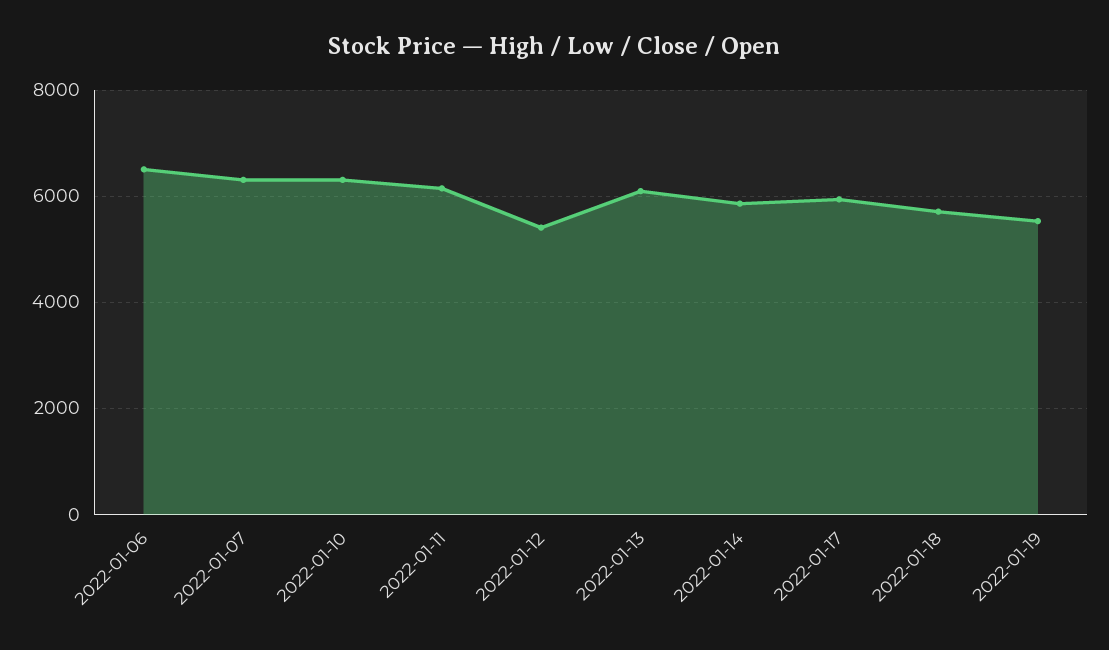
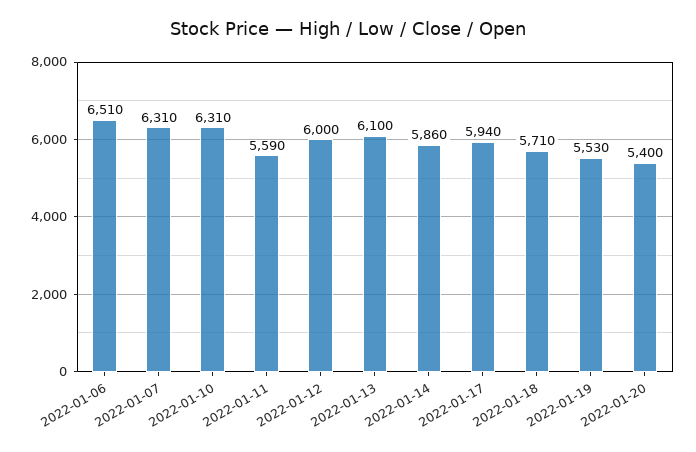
2022-01-11: 6200 -> 5590
2022-01-12: 5400 -> 6000
2022-01-20: none -> 5400

